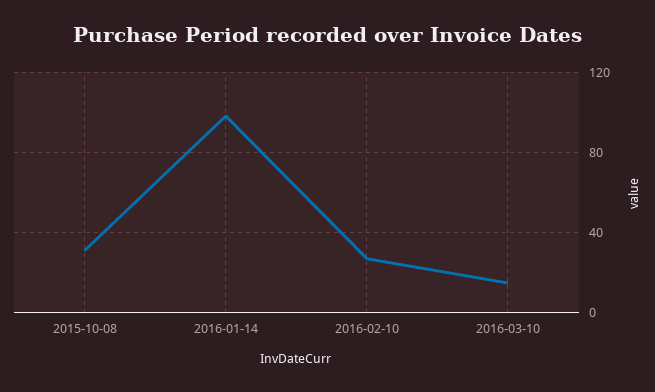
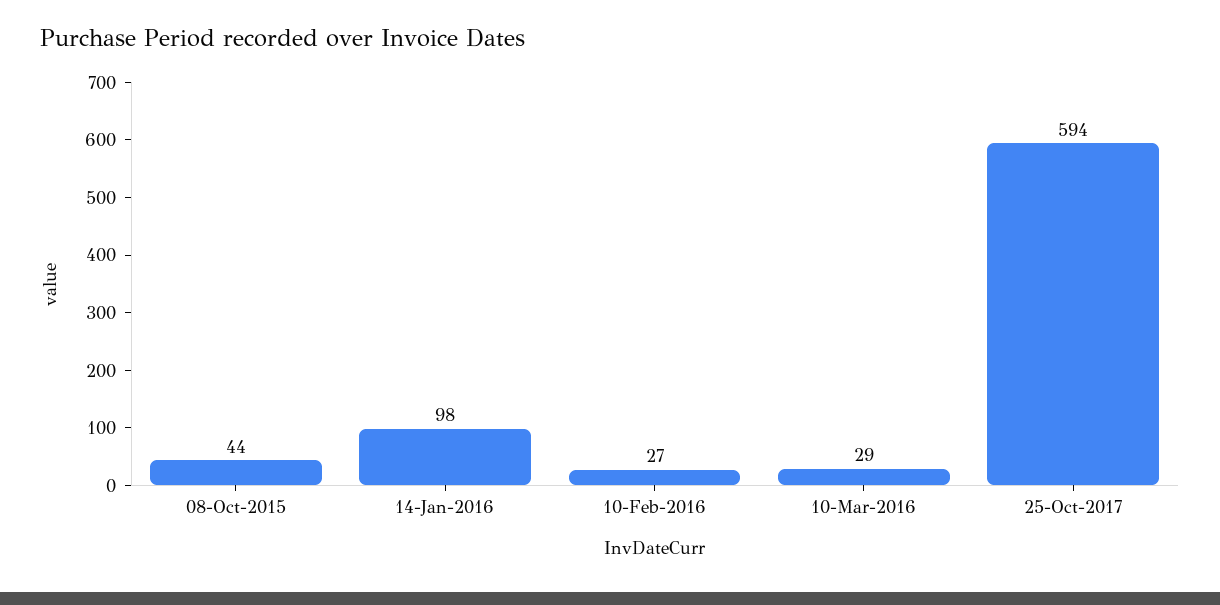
2015-10-08: 30 -> 44
2016-03-10: 15 -> 29
25-Oct-2017: none -> 594

